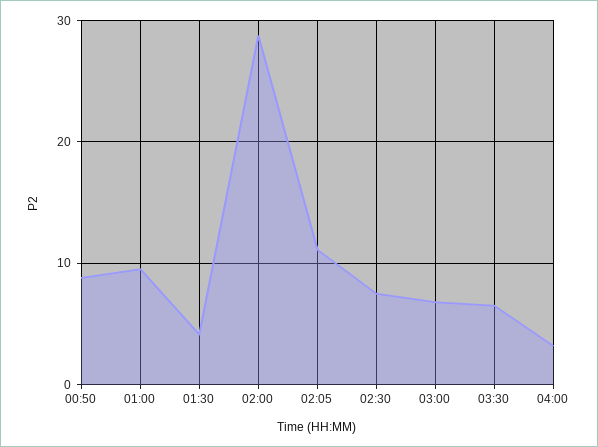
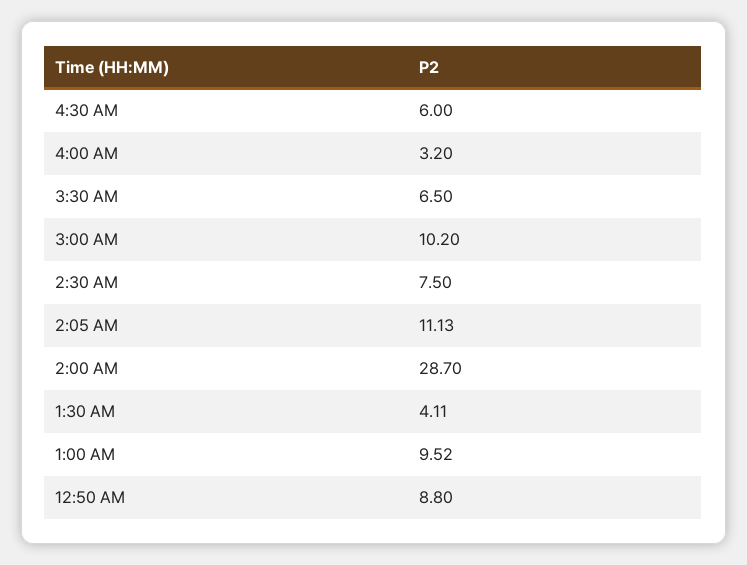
03:00: 7 -> 10.2
4:30 AM: none -> 6

